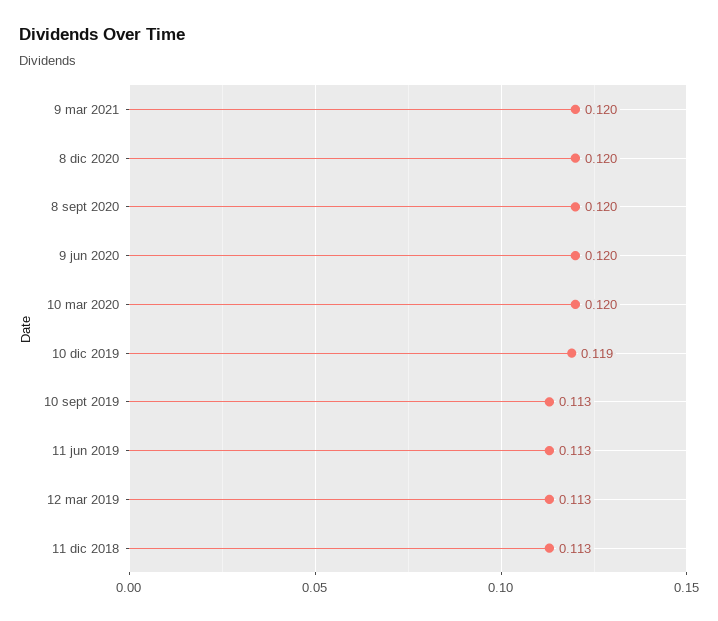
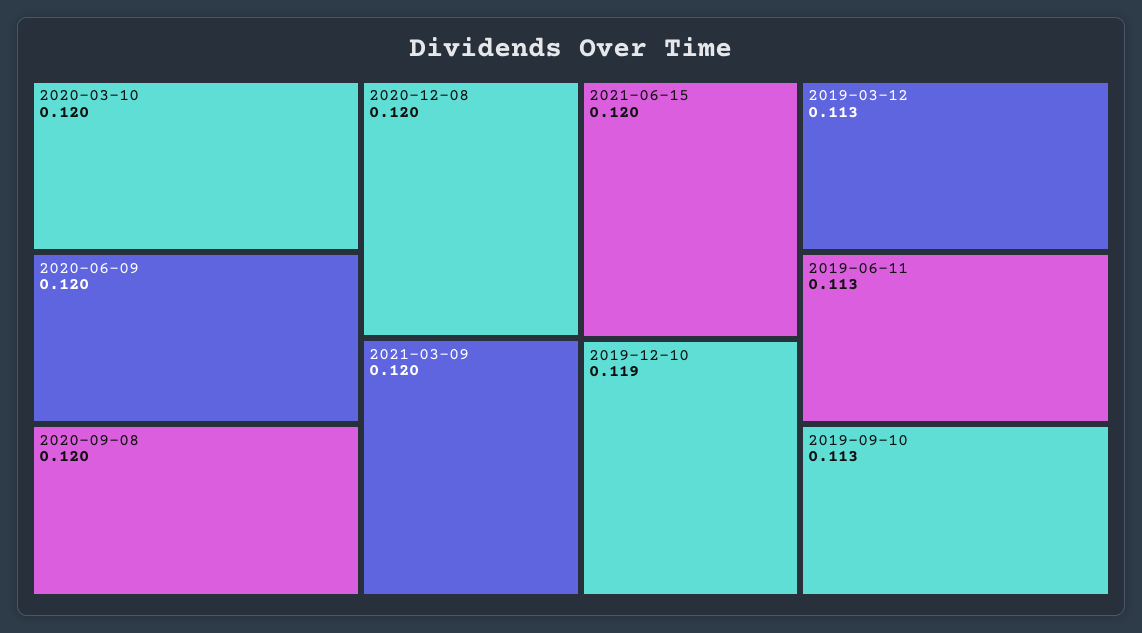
11 dic 2018: 0.113 -> none
2021-06-15: none -> 0.12

